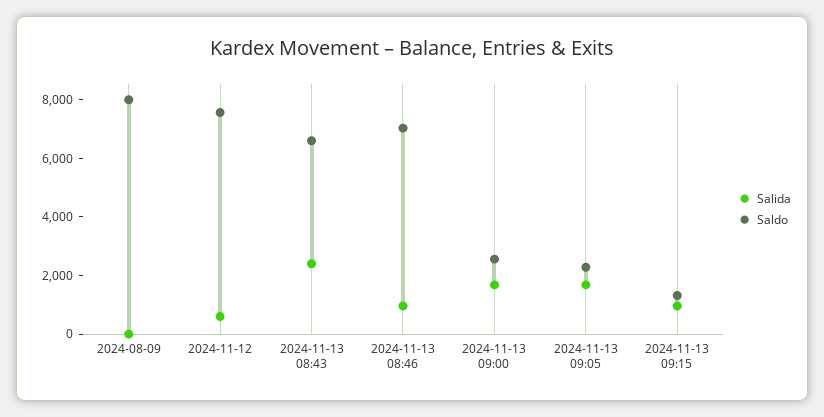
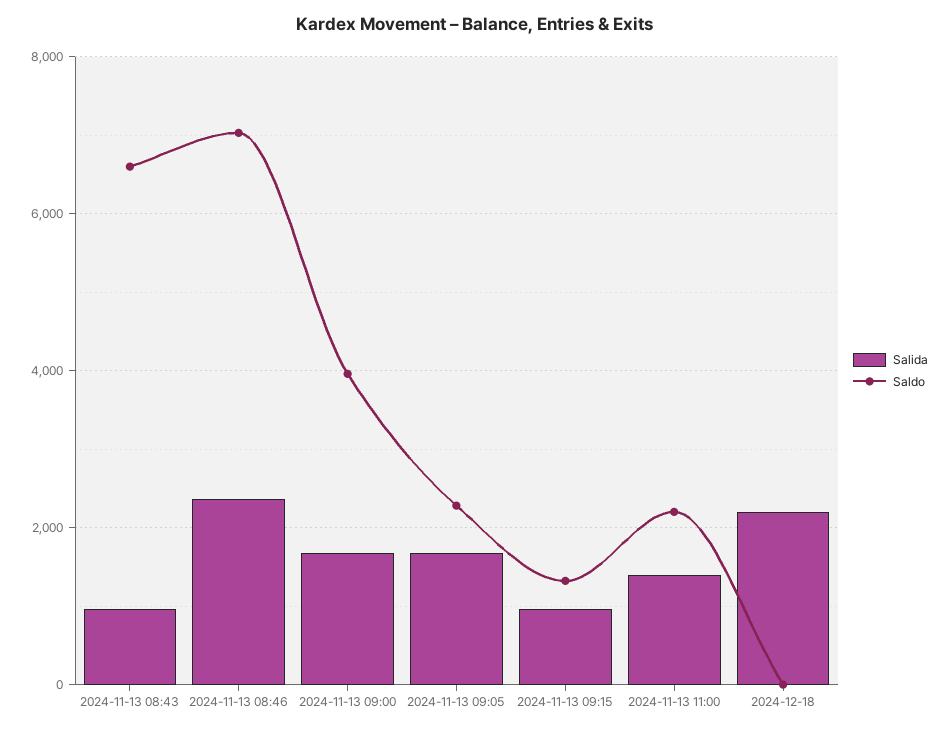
Salida, 2024-08-09: 0 -> none
Saldo, 2024-08-09: 8000 -> none
Salida, 2024-11-12: 500 -> none
Saldo, 2024-11-12: 7500 -> none
Salida, 2024-11-13 08:43: 2500 -> 1000
Salida, 2024-11-13 08:46: 1000 -> 2400
Saldo, 2024-11-13 09:00: 2500 -> 4000
Salida, 2024-11-13 11:00: none -> 1400
Saldo, 2024-11-13 11:00: none -> 2200
Salida, 2024-12-18: none -> 2200
Saldo, 2024-12-18: none -> 0

